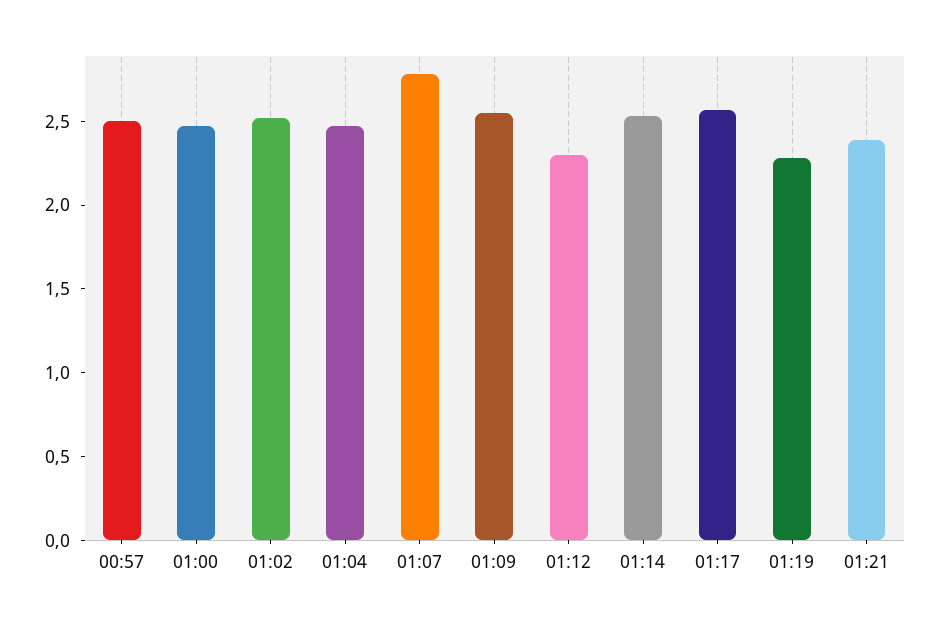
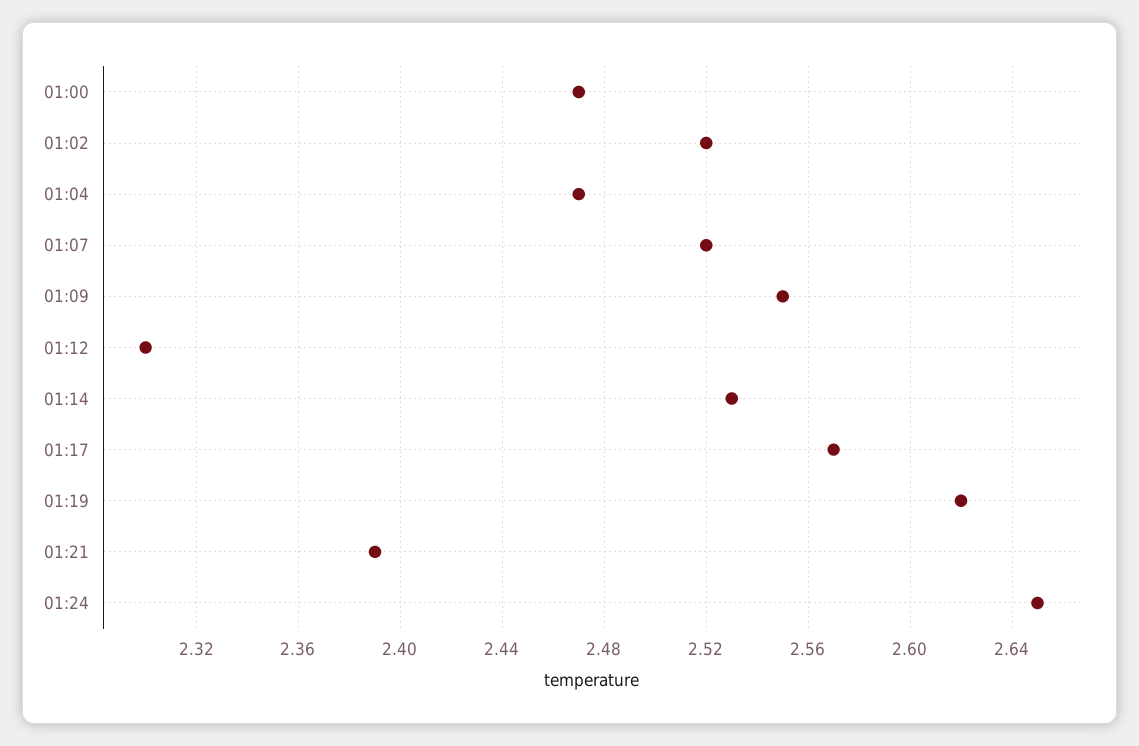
00:57: 2.5 -> none
01:07: 2.8 -> 2.52
01:19: 2.3 -> 2.62
01:24: none -> 2.65

